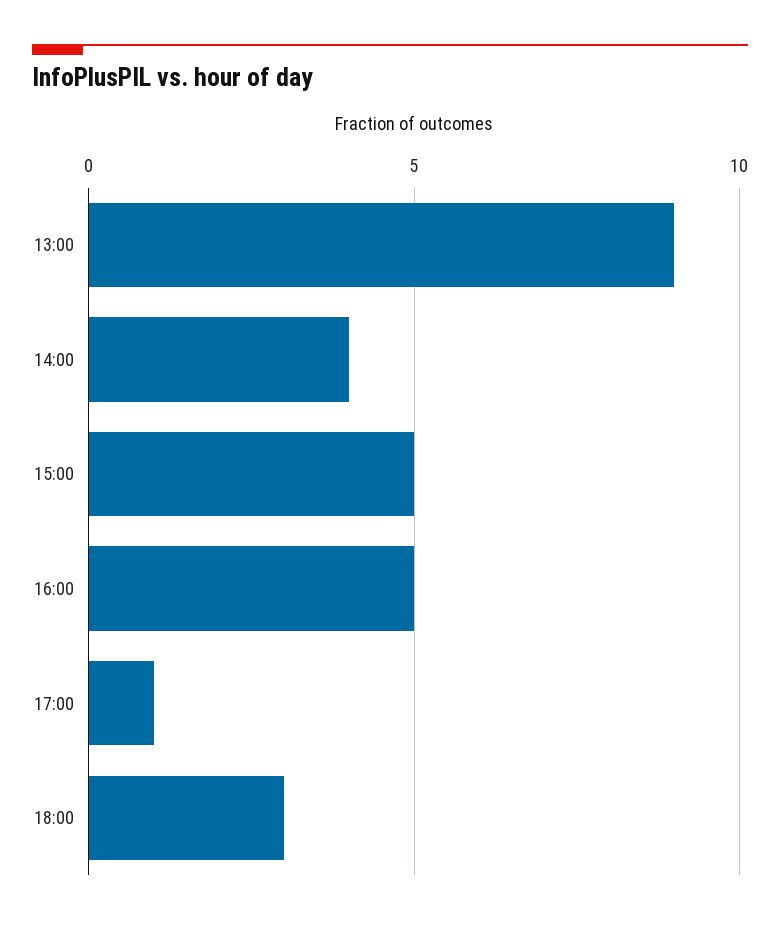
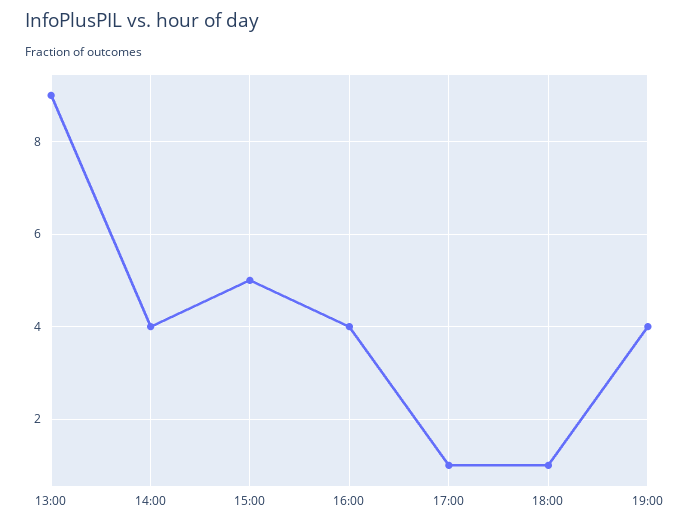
16:00: 5 -> 4
18:00: 3 -> 1
19:00: none -> 4

